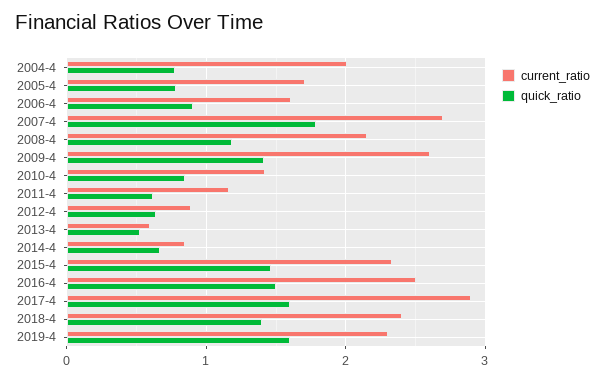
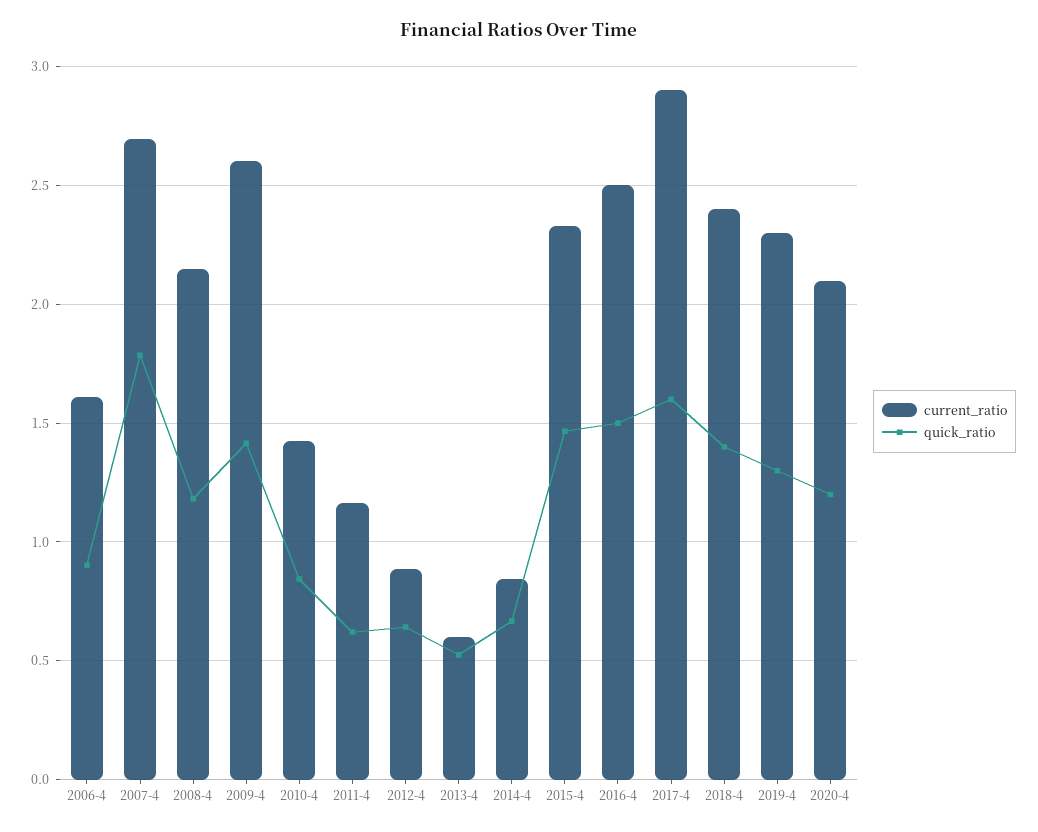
current_ratio, 2004-4: 2 -> none
quick_ratio, 2004-4: 0.8 -> none
current_ratio, 2005-4: 1.7 -> none
quick_ratio, 2005-4: 0.8 -> none
quick_ratio, 2019-4: 1.6 -> 1.3
current_ratio, 2020-4: none -> 2.1
quick_ratio, 2020-4: none -> 1.2

